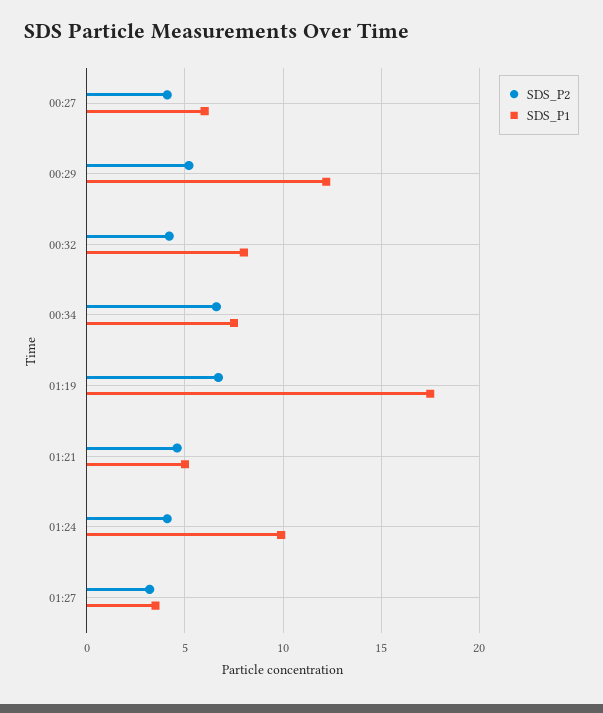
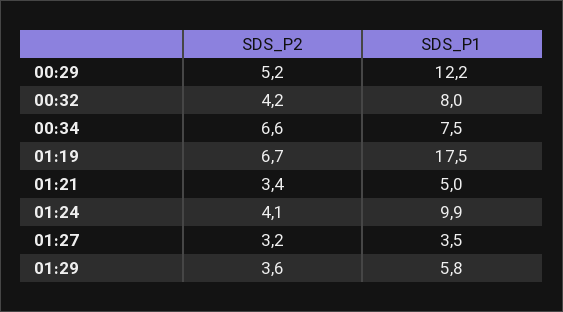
SDS_P2, 00:27: 4 -> none
SDS_P1, 00:27: 6 -> none
SDS_P2, 01:21: 4.5 -> 3.4
SDS_P2, 01:29: none -> 3.6
SDS_P1, 01:29: none -> 5.8

